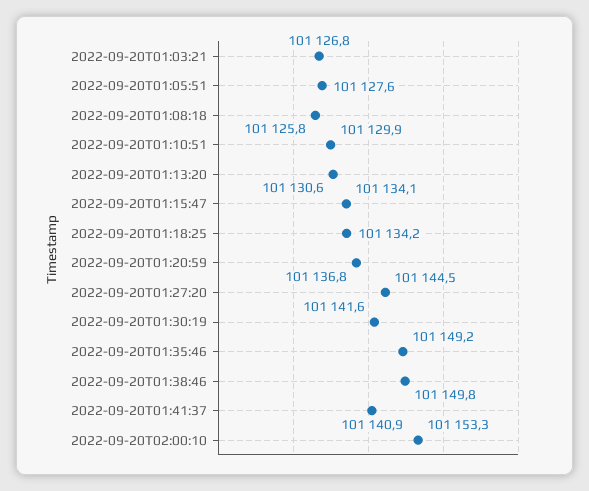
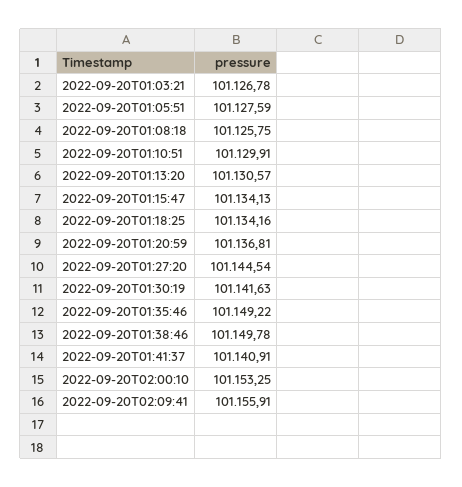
2022-09-20T02:09:41: none -> 101155.91

